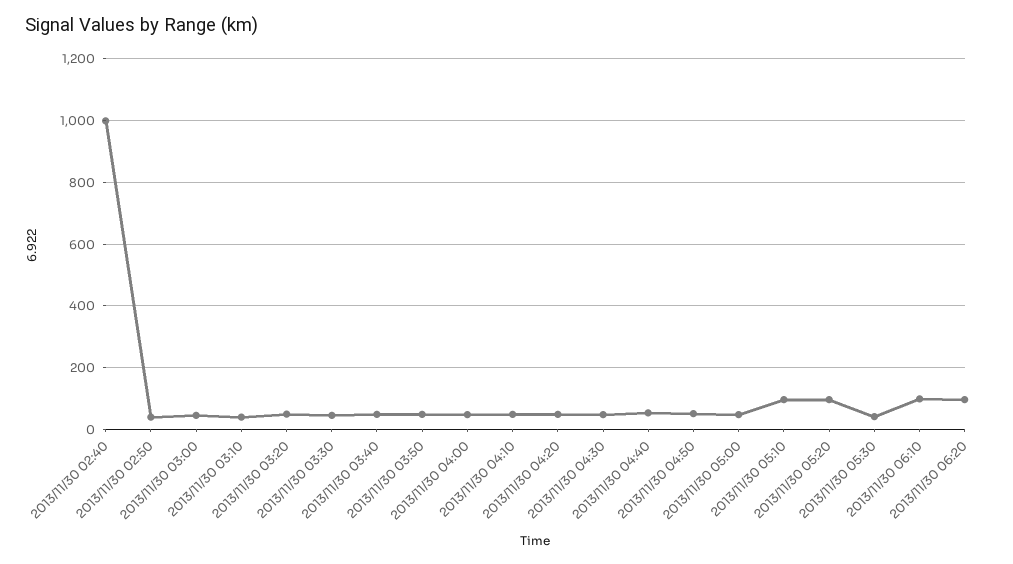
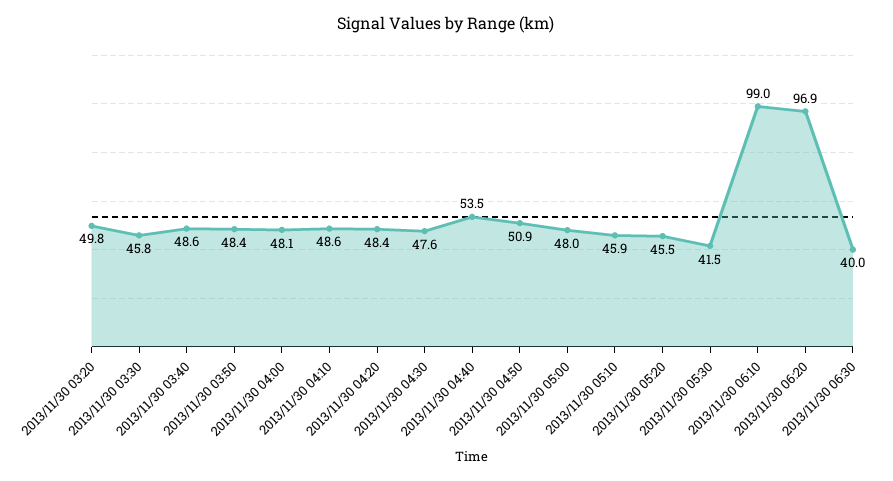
2013/11/30 02:40: 1000 -> none
2013/11/30 02:50: 40 -> none
2013/11/30 03:00: 40 -> none
2013/11/30 03:10: 40 -> none
2013/11/30 05:10: 100 -> 45.9
2013/11/30 05:20: 100 -> 45.5
2013/11/30 06:30: none -> 40

